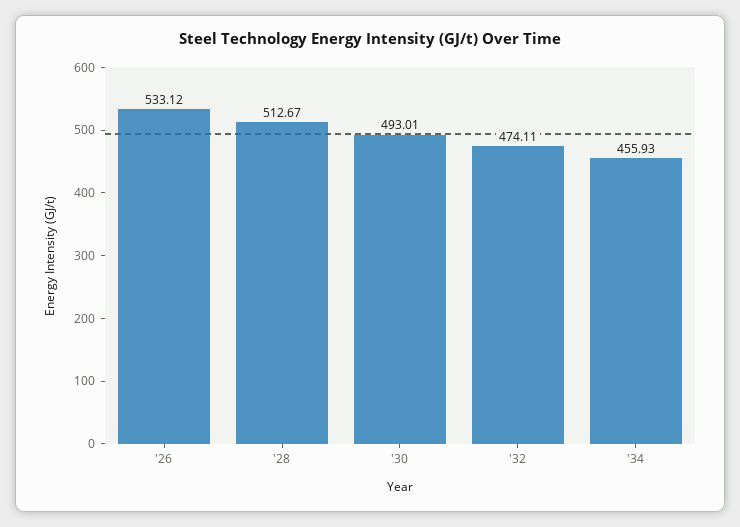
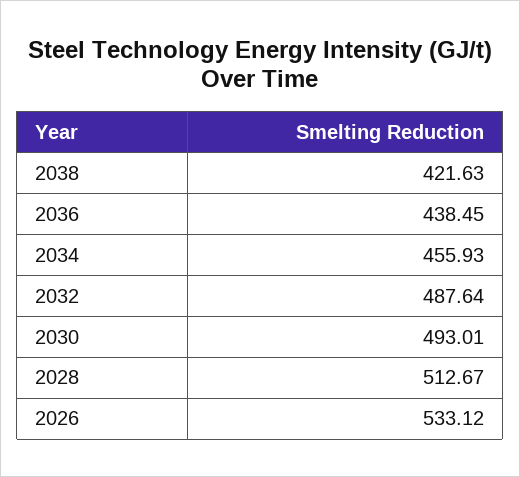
'32: 474.11 -> 487.64
2038: none -> 421.63
2036: none -> 438.45

